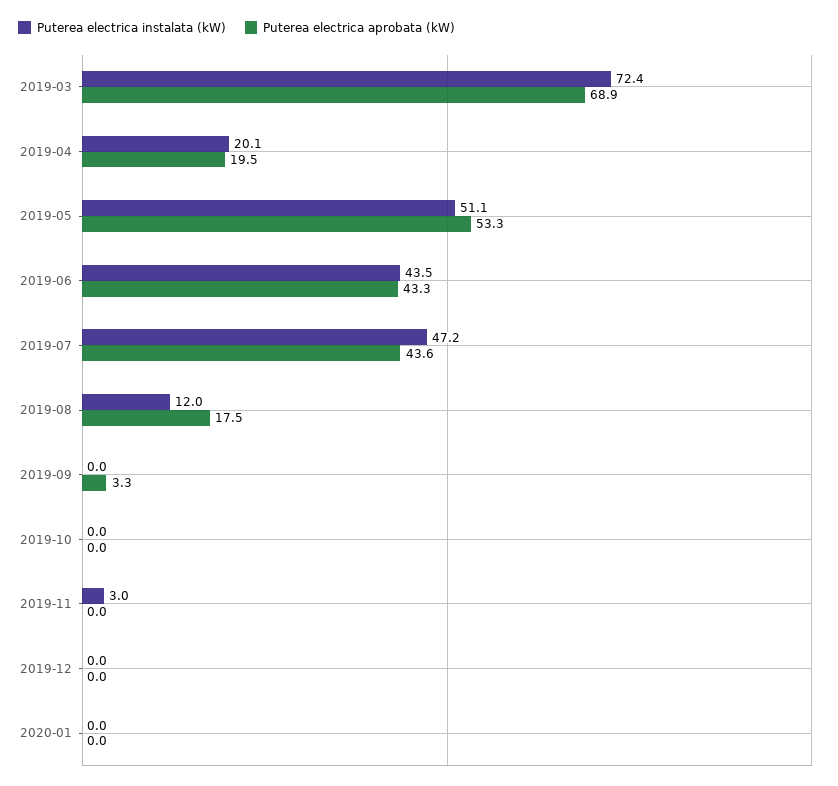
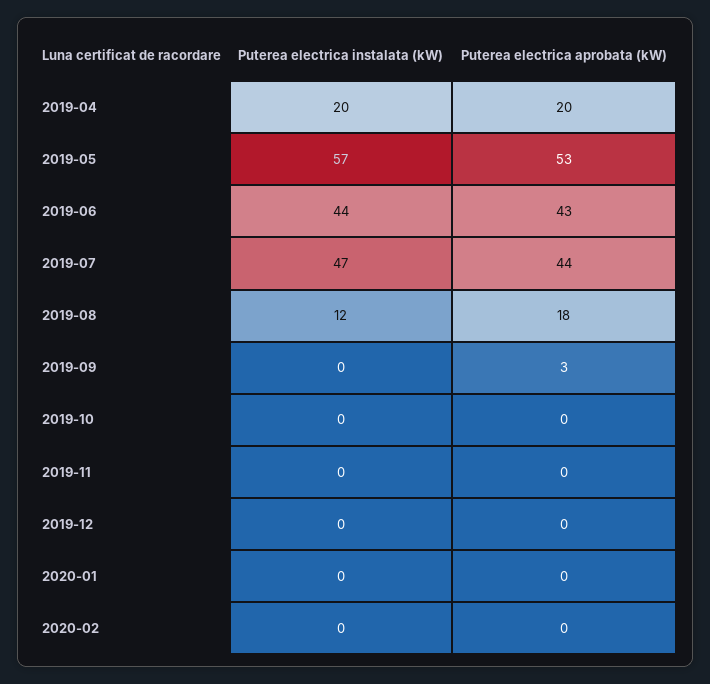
Puterea electrica instalata (kW), 2019-03: 72.4 -> none
Puterea electrica aprobata (kW), 2019-03: 68.9 -> none
Puterea electrica instalata (kW), 2019-05: 51.1 -> 57
Puterea electrica instalata (kW), 2019-11: 3 -> 0
Puterea electrica instalata (kW), 2020-02: none -> 0
Puterea electrica aprobata (kW), 2020-02: none -> 0

